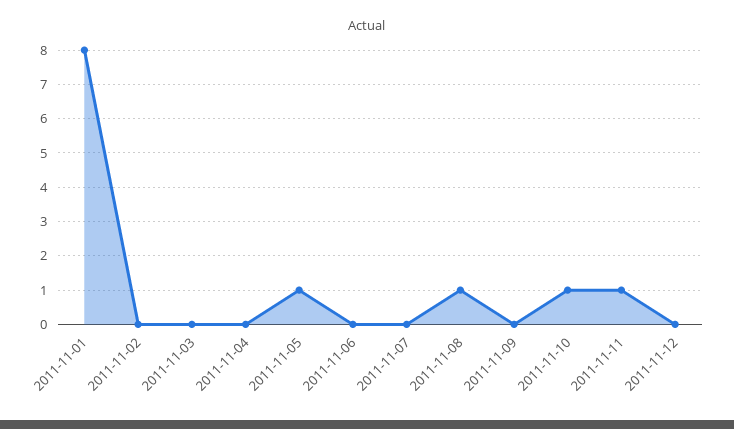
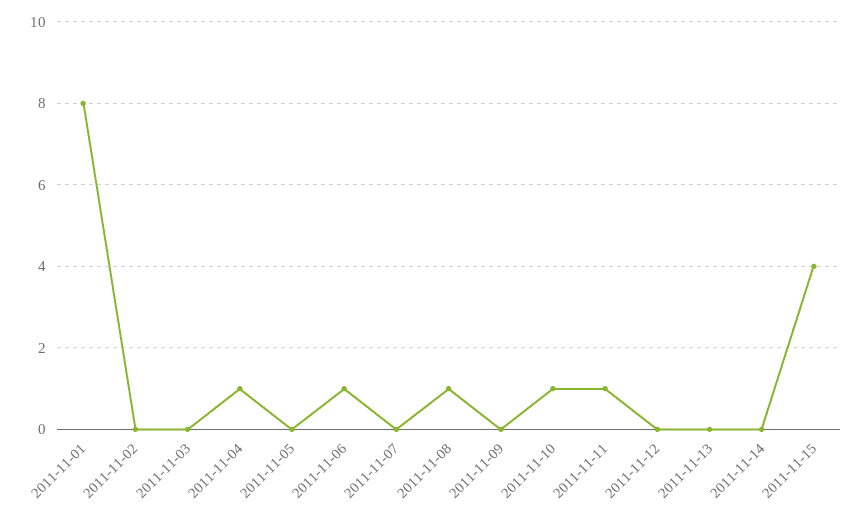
2011-11-04: 0 -> 1
2011-11-05: 1 -> 0
2011-11-06: 0 -> 1
2011-11-13: none -> 0
2011-11-14: none -> 0
2011-11-15: none -> 4

